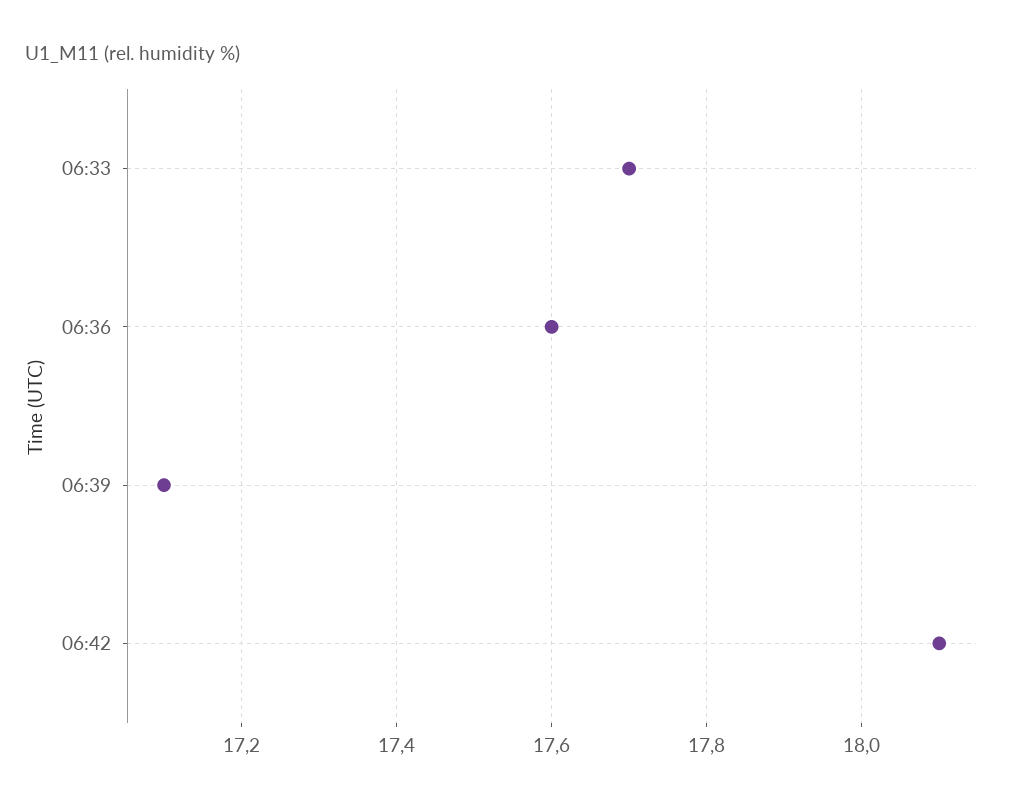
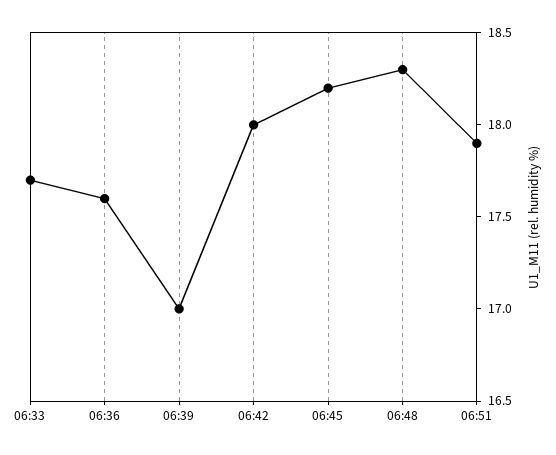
06:39: 17.1 -> 17
06:42: 18.1 -> 18
06:45: none -> 18.2
06:48: none -> 18.3
06:51: none -> 17.9

